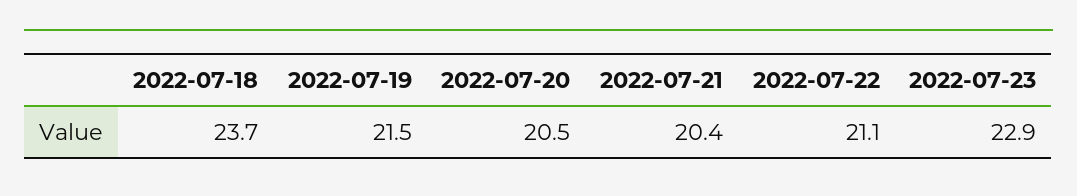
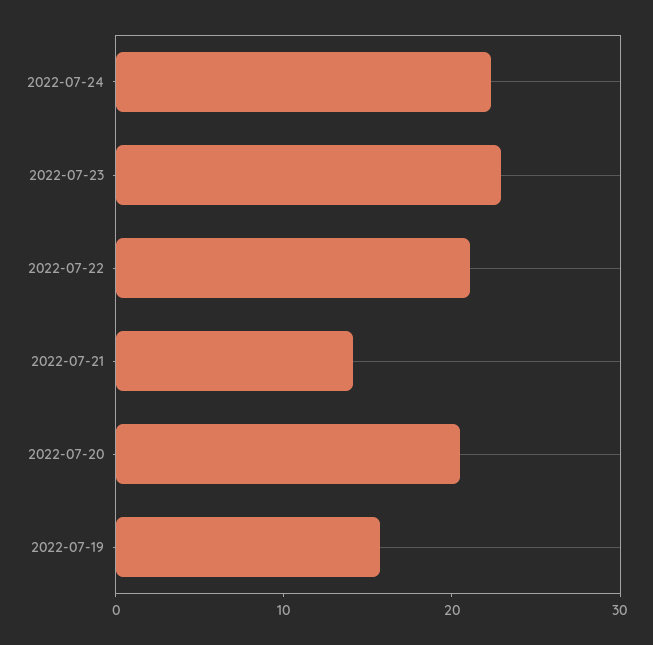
2022-07-18: 23.7 -> none
2022-07-19: 21.5 -> 16
2022-07-21: 20.4 -> 14
2022-07-24: none -> 22

